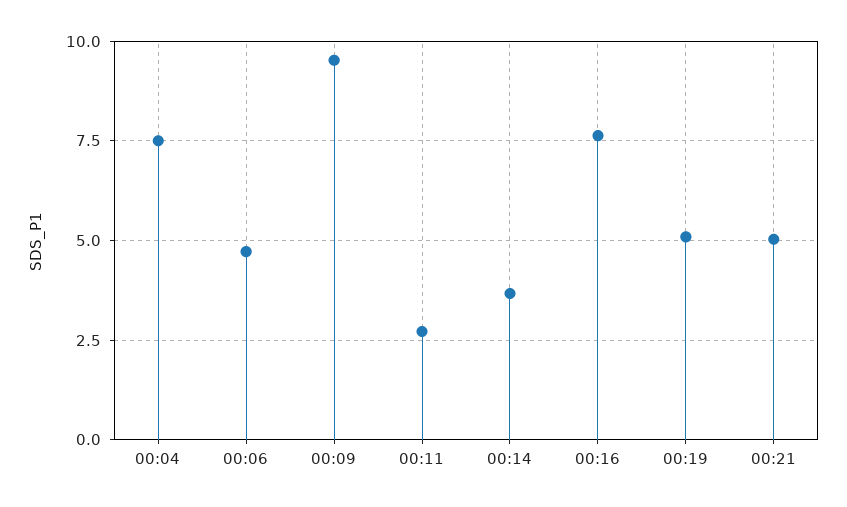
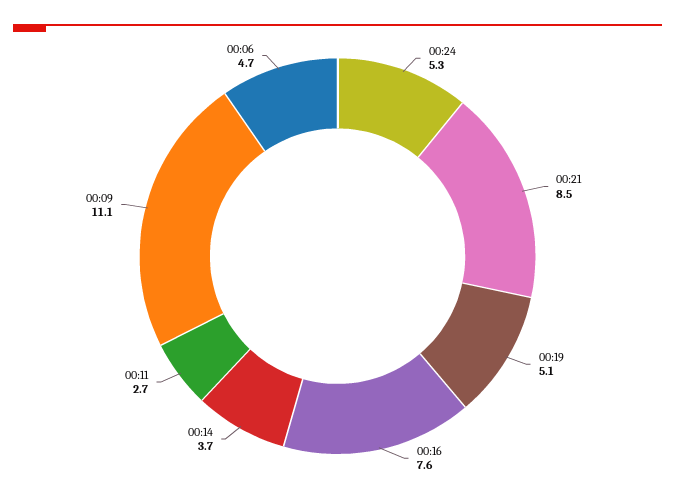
00:04: 7.5 -> none
00:09: 9.5 -> 11.1
00:21: 5 -> 8.5
00:24: none -> 5.3

